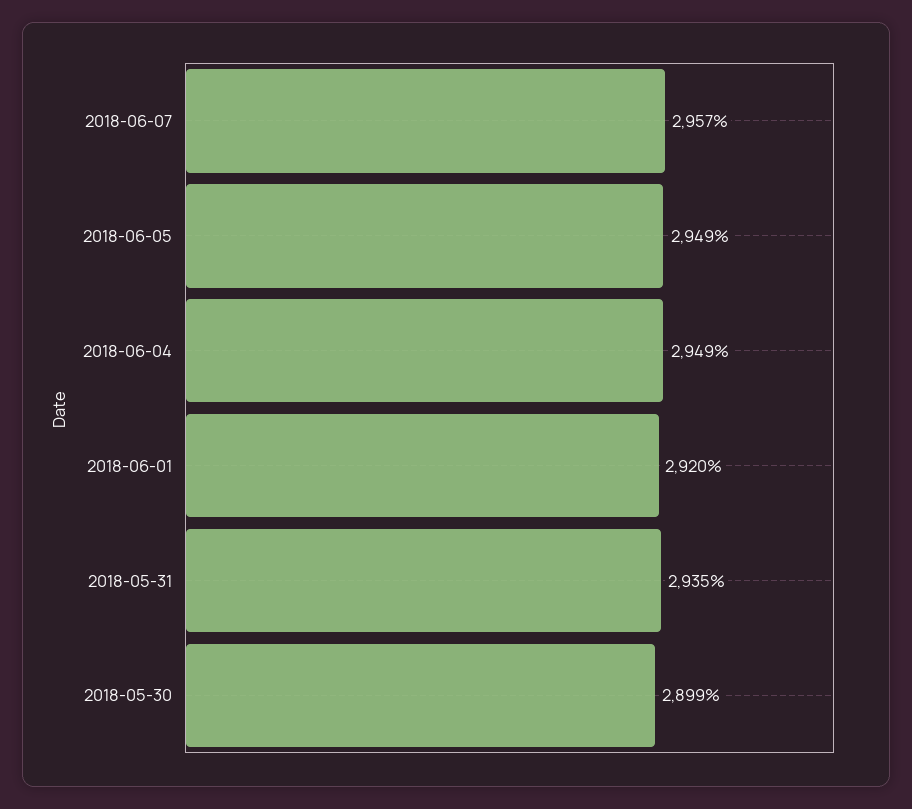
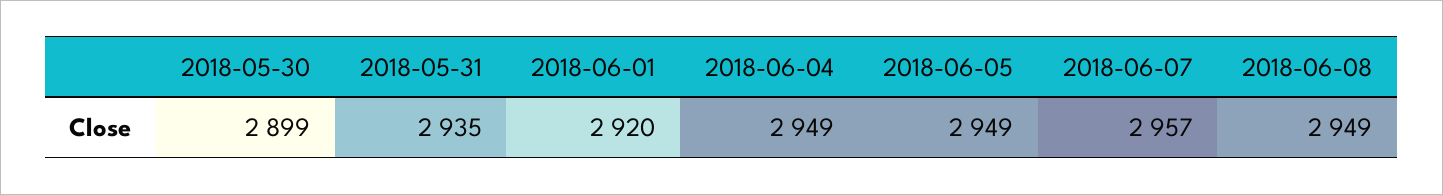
2018-06-08: none -> 2949

